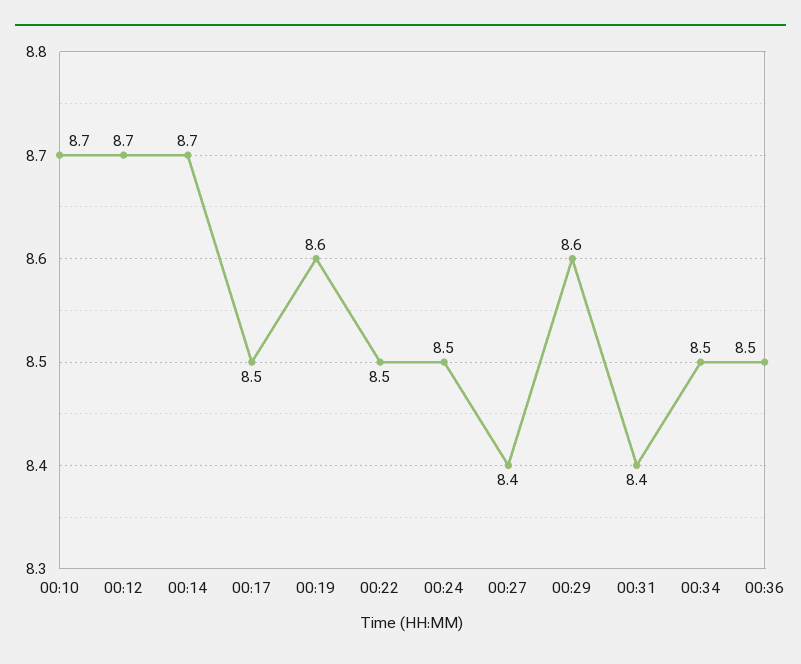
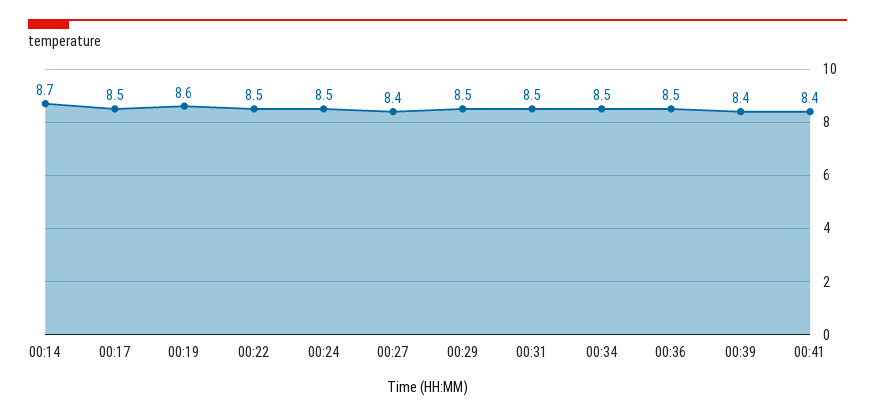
00:10: 8.7 -> none
00:12: 8.7 -> none
00:29: 8.6 -> 8.5
00:31: 8.4 -> 8.5
00:39: none -> 8.4
00:41: none -> 8.4

